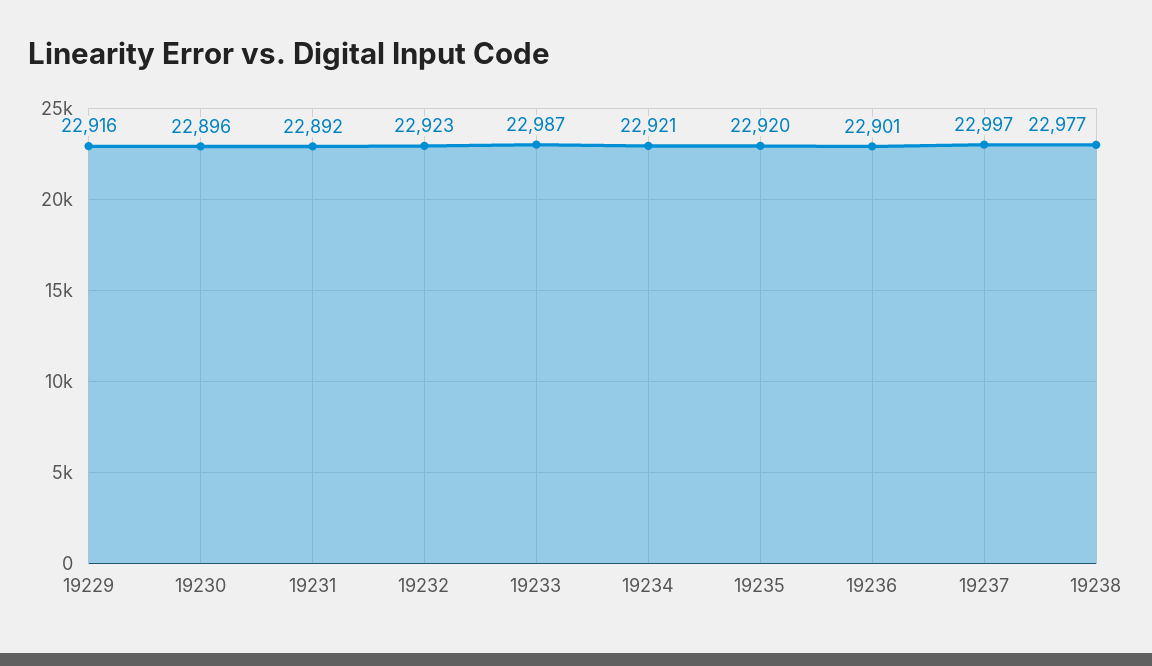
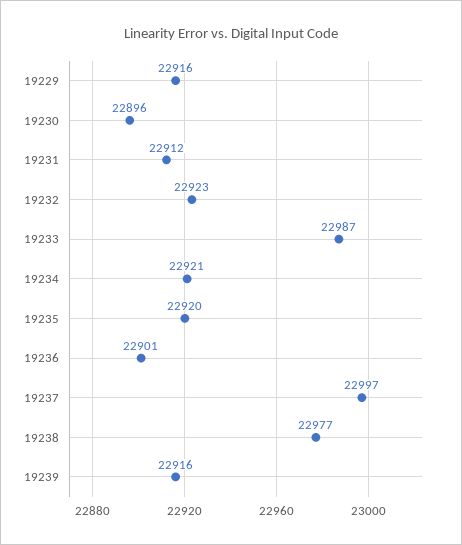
19231: 22892 -> 22912
19239: none -> 22916

